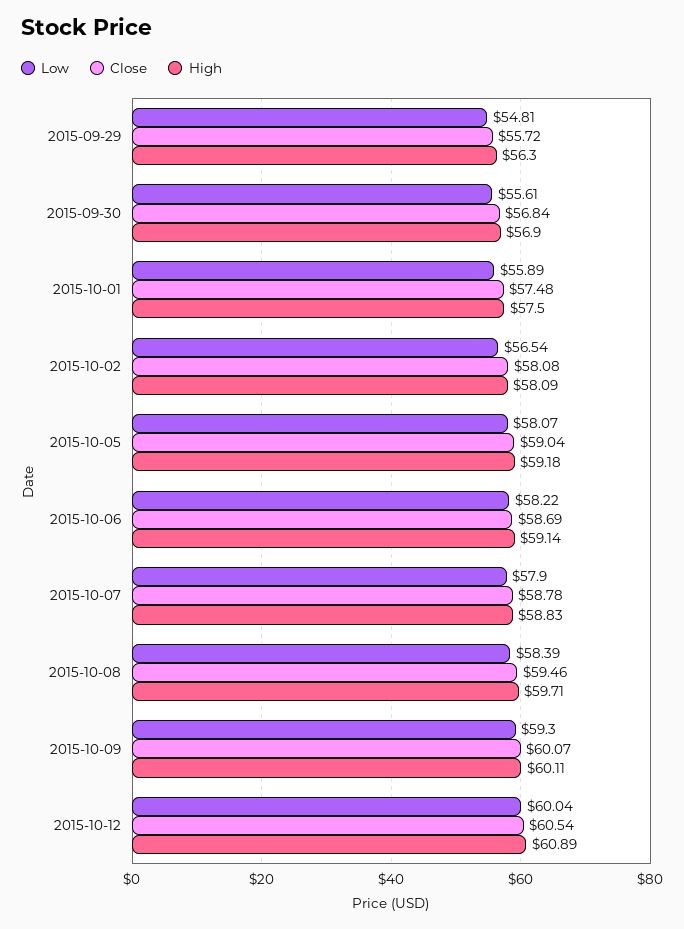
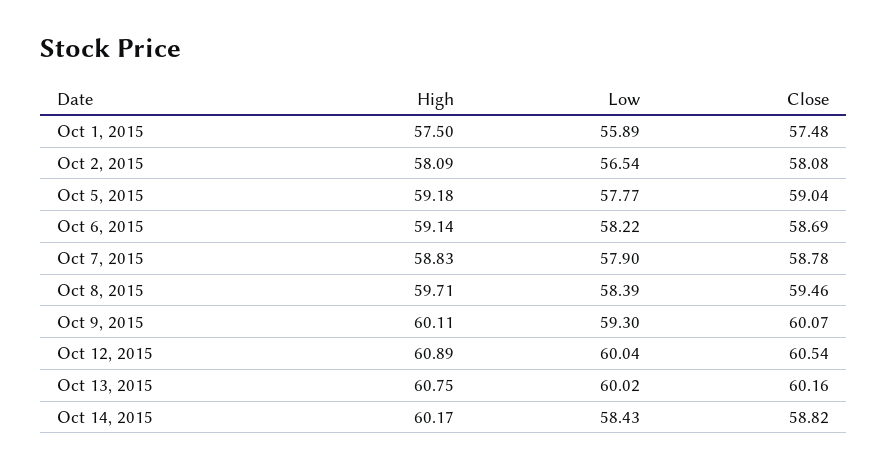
Low, 2015-09-29: 54.81 -> none
Close, 2015-09-29: 55.72 -> none
High, 2015-09-29: 56.3 -> none
Low, 2015-09-30: 55.61 -> none
Close, 2015-09-30: 56.84 -> none
High, 2015-09-30: 56.9 -> none
Low, 2015-10-05: 58.07 -> 57.77
High, Oct 13, 2015: none -> 60.75
Low, Oct 13, 2015: none -> 60.02
Close, Oct 13, 2015: none -> 60.16
High, Oct 14, 2015: none -> 60.17
Low, Oct 14, 2015: none -> 58.43
Close, Oct 14, 2015: none -> 58.82

